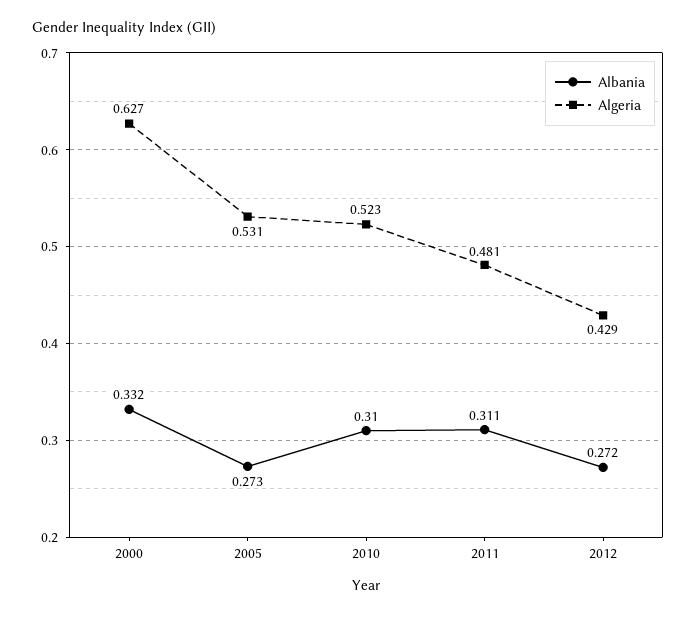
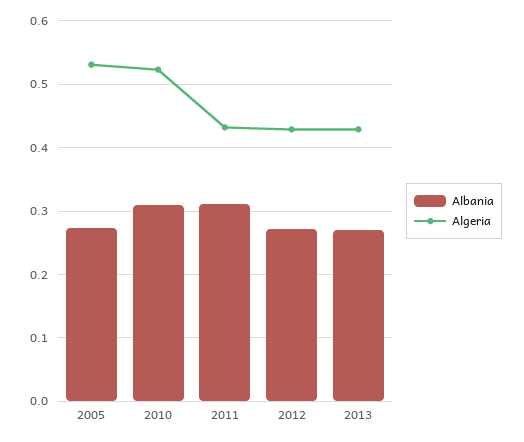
Albania, 2000: 0.332 -> none
Algeria, 2000: 0.627 -> none
Algeria, 2011: 0.481 -> 0.43
Albania, 2013: none -> 0.27
Algeria, 2013: none -> 0.43

